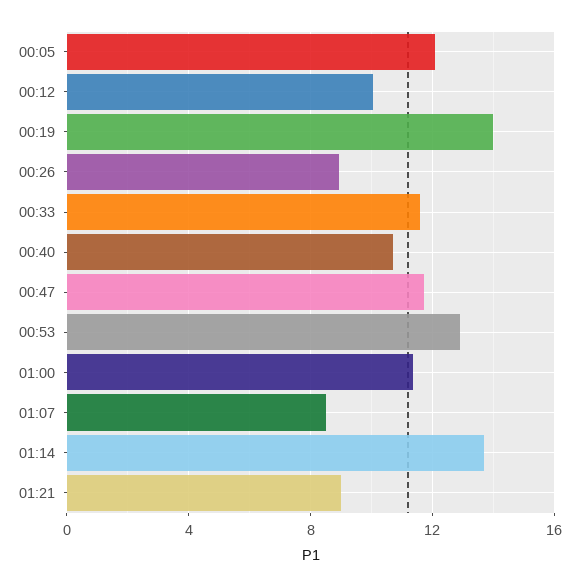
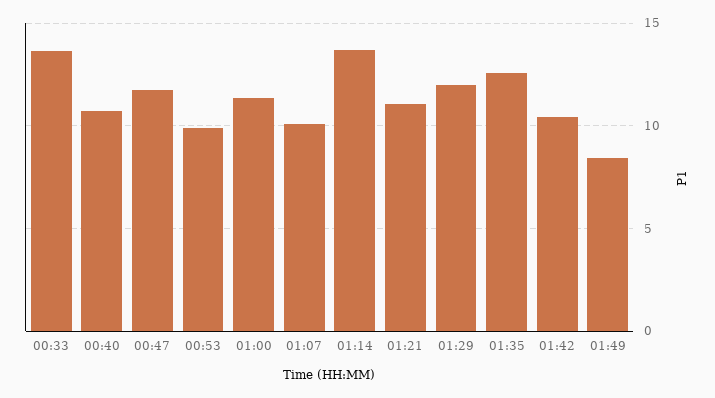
00:05: 12 -> none
00:12: 10 -> none
00:19: 14 -> none
00:26: 9 -> none
00:33: 11.5 -> 13.5
00:53: 13 -> 10
01:07: 8.5 -> 10
01:21: 9 -> 11
01:29: none -> 12
01:35: none -> 12.5
01:42: none -> 10.5
01:49: none -> 8.5

